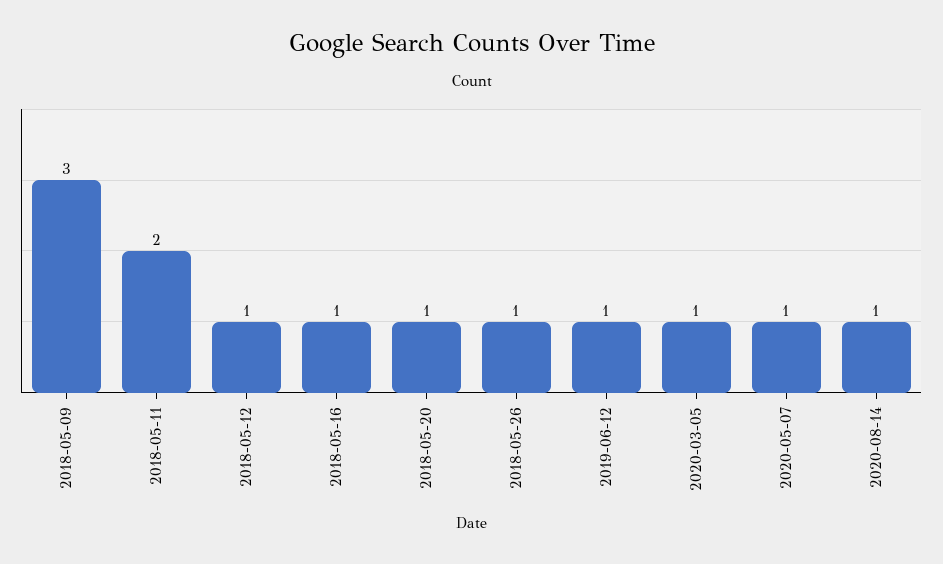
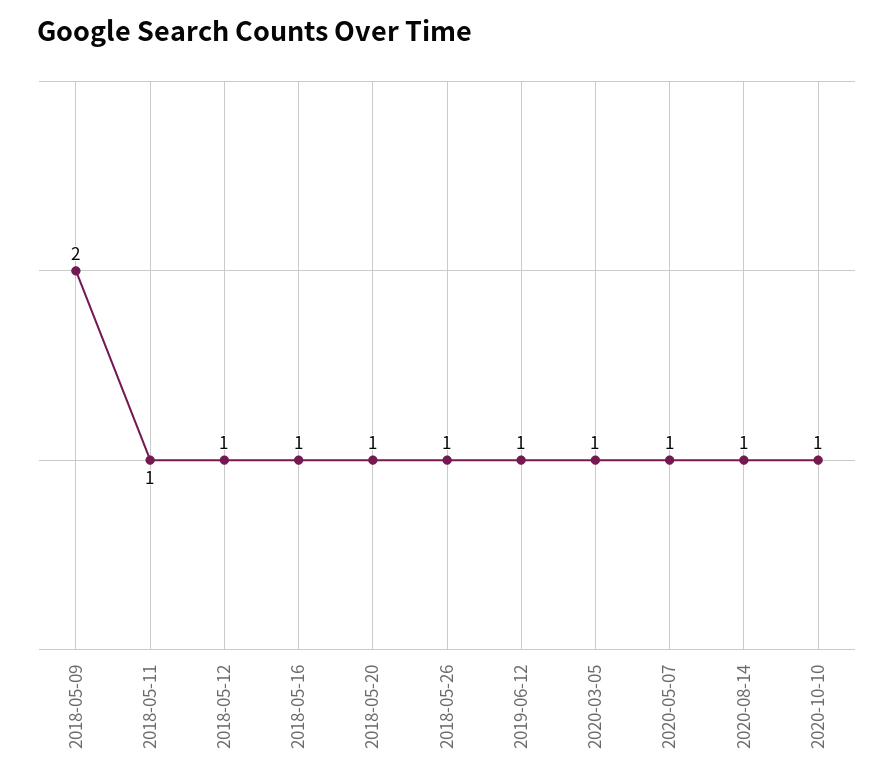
2018-05-09: 3 -> 2
2018-05-11: 2 -> 1
2020-10-10: none -> 1

